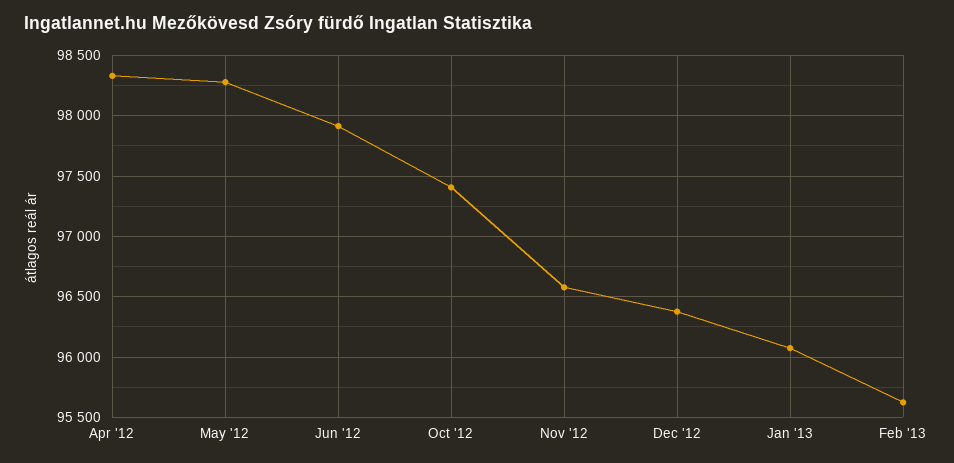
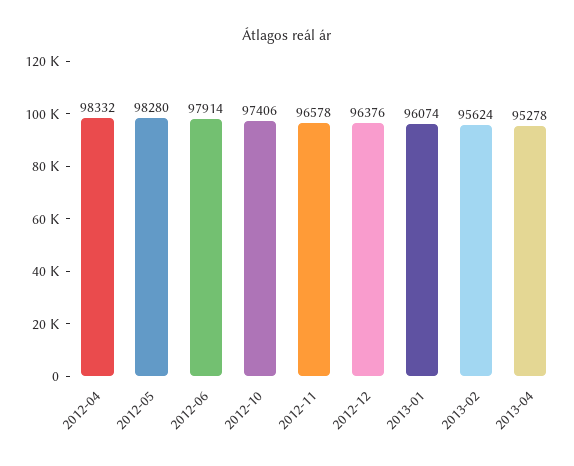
2013-04: none -> 95278

